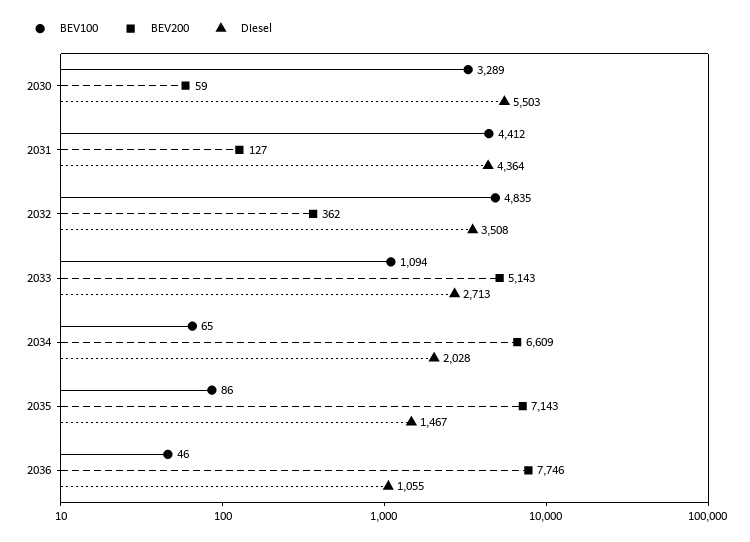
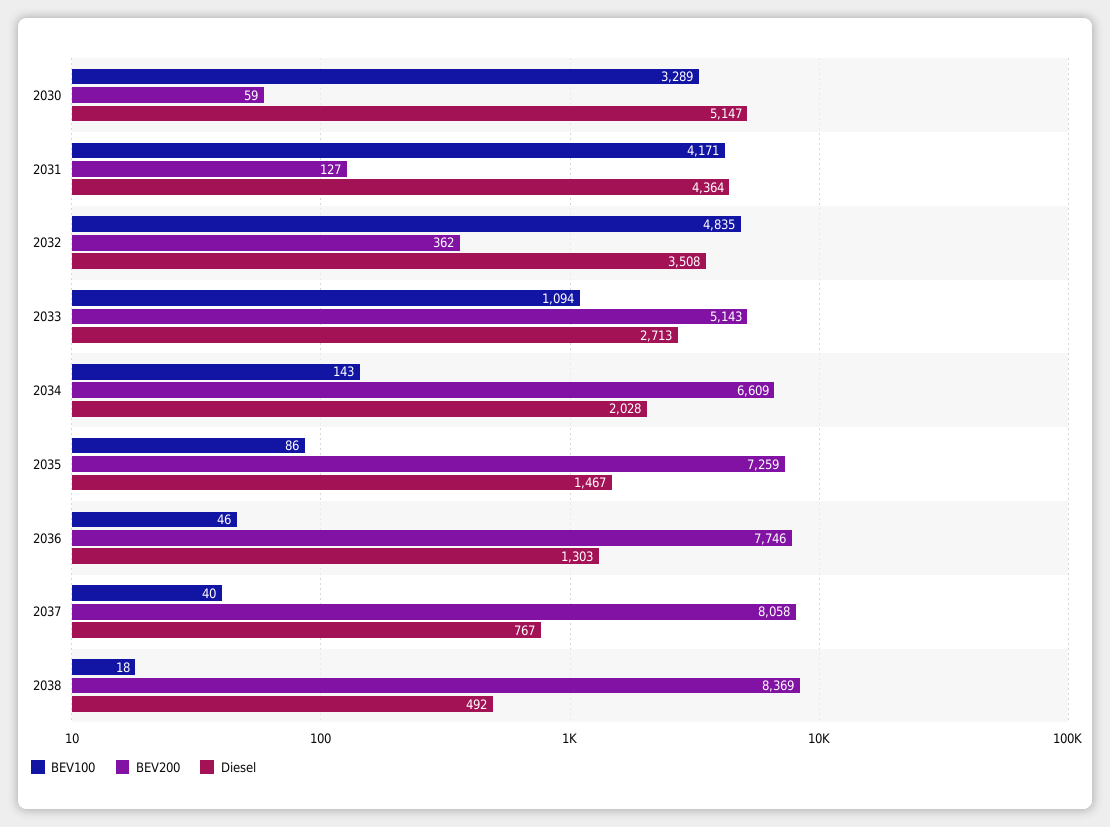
Diesel, 2030: 5503 -> 5147
BEV100, 2031: 4412 -> 4171
BEV100, 2034: 65 -> 143
BEV200, 2035: 7143 -> 7259
Diesel, 2036: 1055 -> 1303
BEV100, 2037: none -> 40
BEV200, 2037: none -> 8058
Diesel, 2037: none -> 767
BEV100, 2038: none -> 18
BEV200, 2038: none -> 8369
Diesel, 2038: none -> 492

